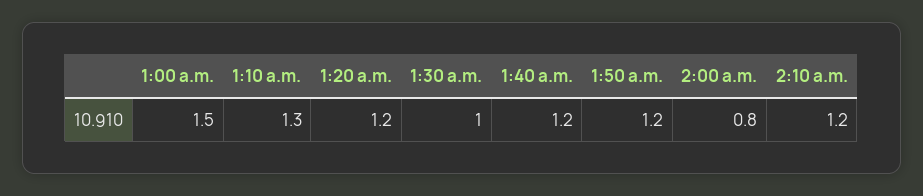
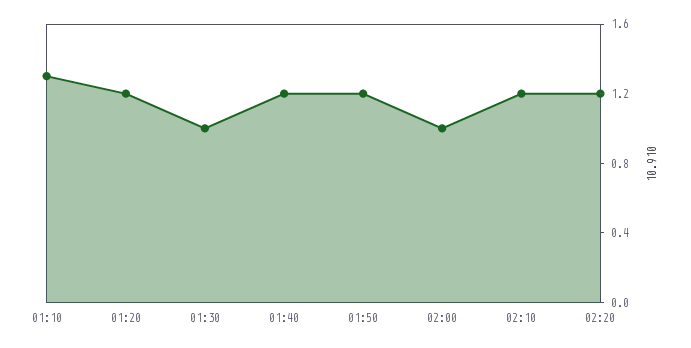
1:00 a.m.: 1.5 -> none
2:00 a.m.: 0.8 -> 1
02:20: none -> 1.2

